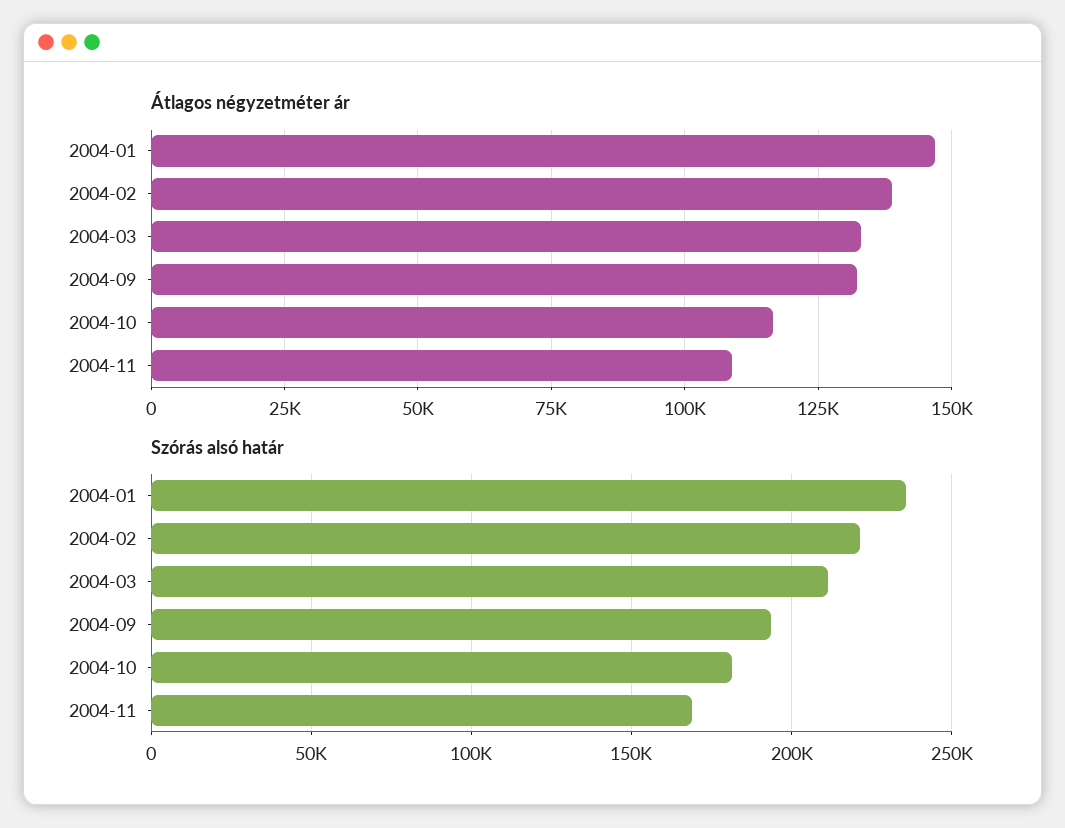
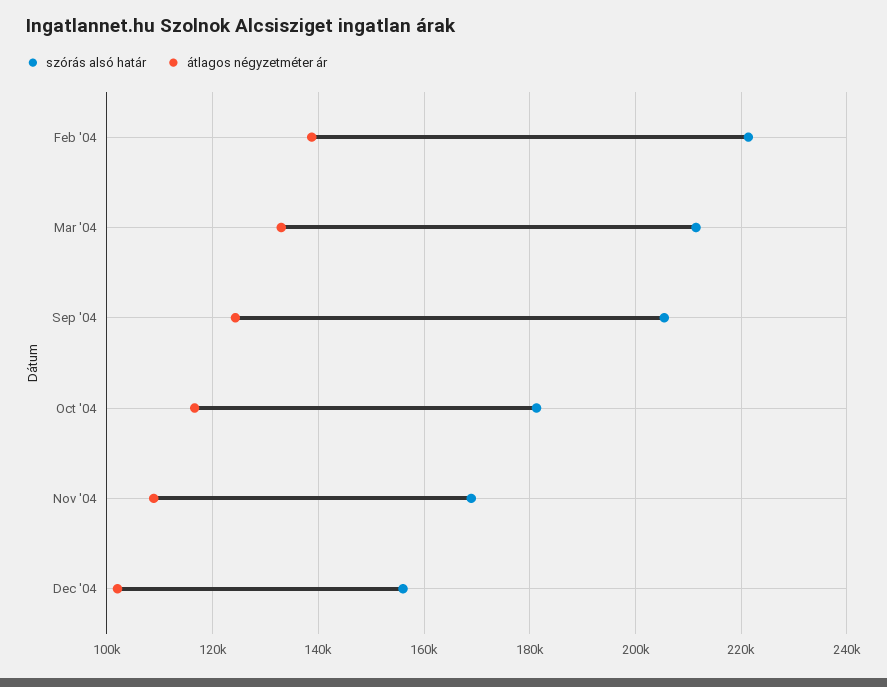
Átlagos négyzetméter ár, 2004-01: 147500 -> none
Átlagos négyzetméter ár, 2004-09: 132500 -> 124000
Szórás alsó határ, 2004-01: 235000 -> none
Szórás alsó határ, 2004-09: 195000 -> 206000
Szórás alsó határ, Dec '04: none -> 156000
Átlagos négyzetméter ár, Dec '04: none -> 102000

